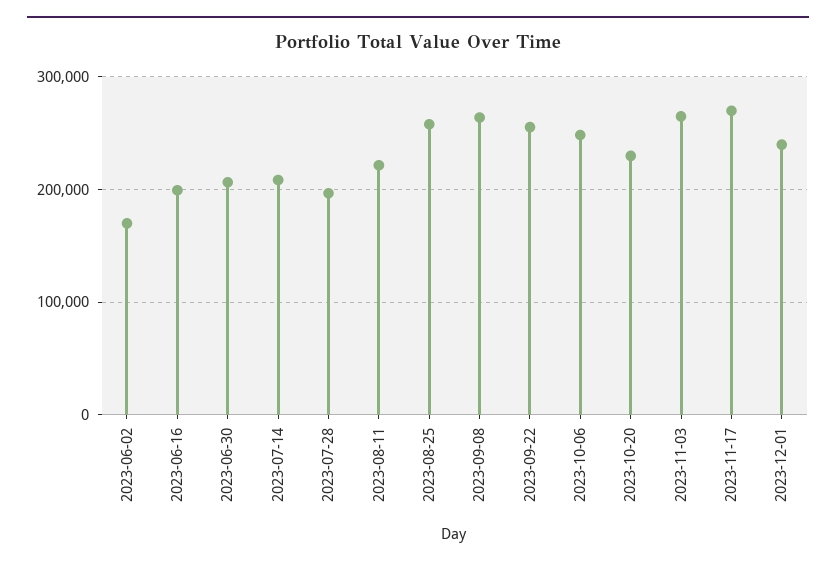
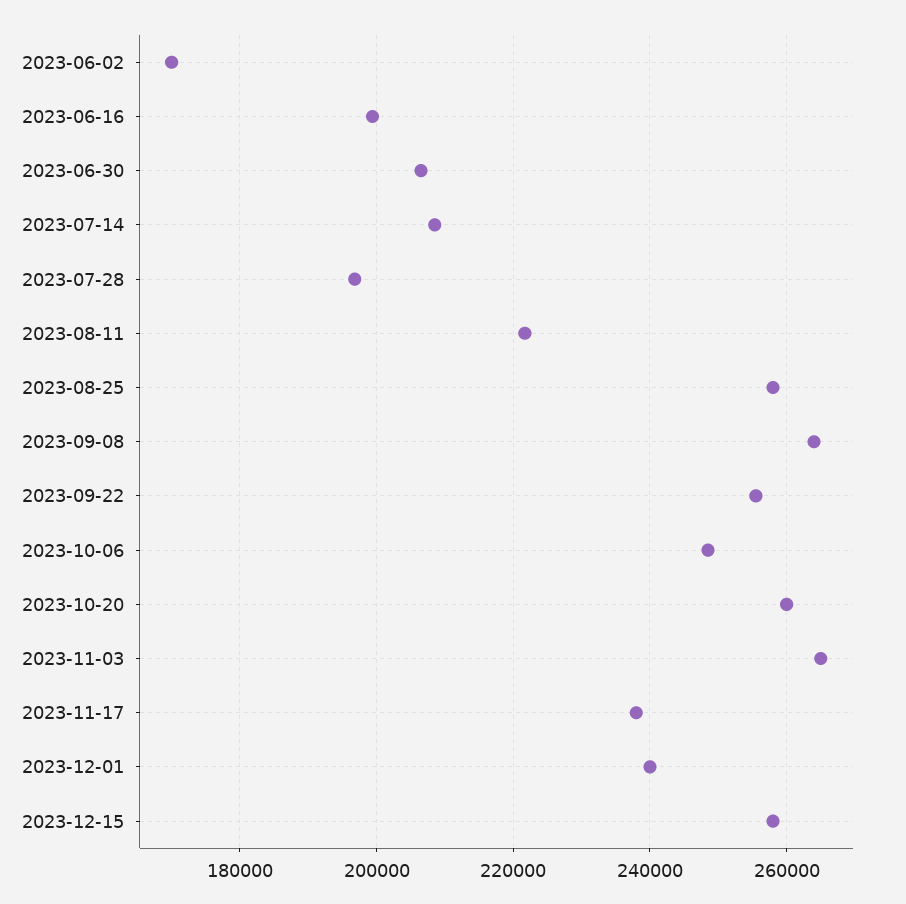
2023-10-20: 230000 -> 260000
2023-11-17: 270000 -> 238000
2023-12-15: none -> 258000

